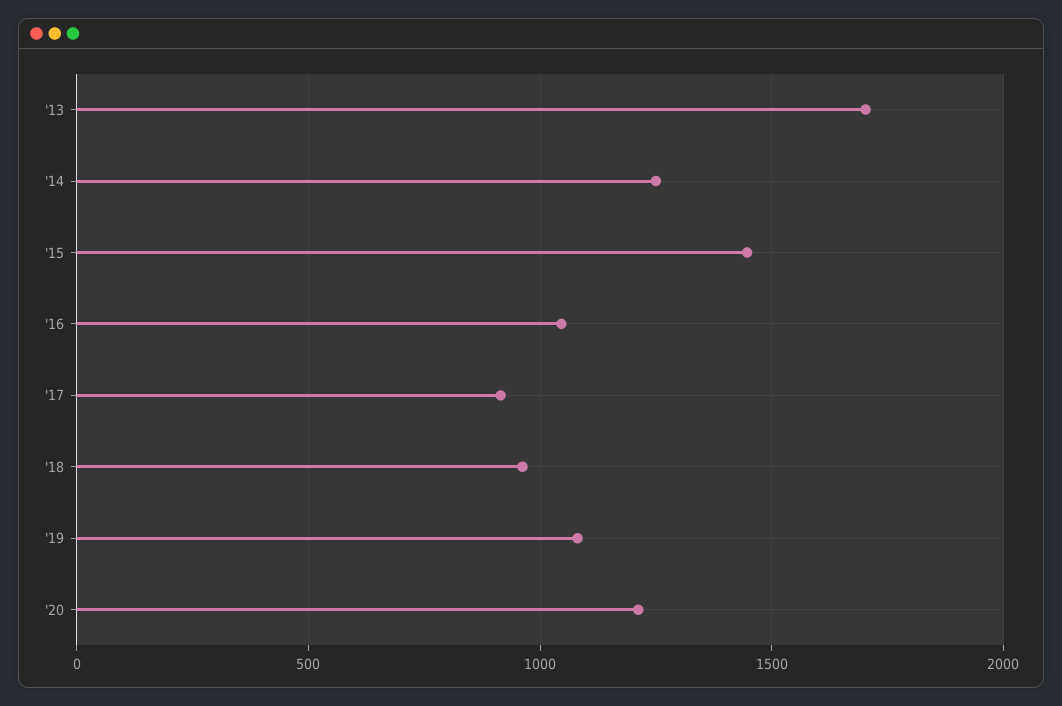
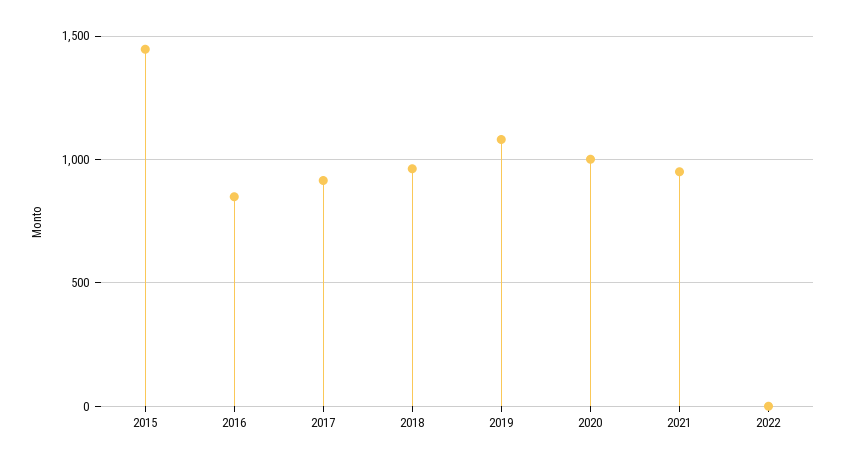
'13: 1700 -> none
'14: 1250 -> none
'16: 1050 -> 850
'20: 1200 -> 1000
2021: none -> 950
2022: none -> 0

